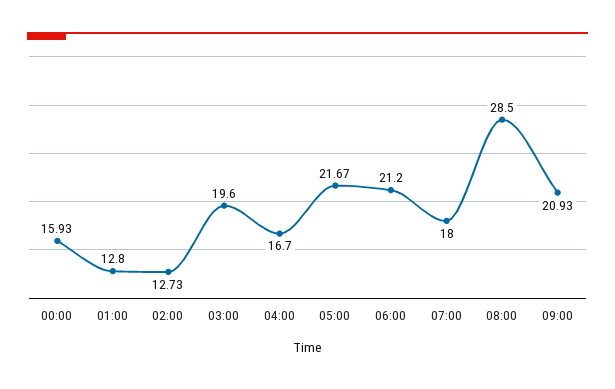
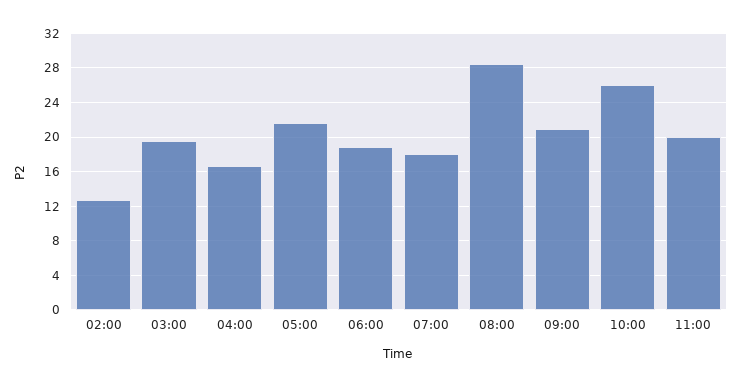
00:00: 15.93 -> none
01:00: 12.8 -> none
06:00: 21.2 -> 19
10:00: none -> 26
11:00: none -> 20

